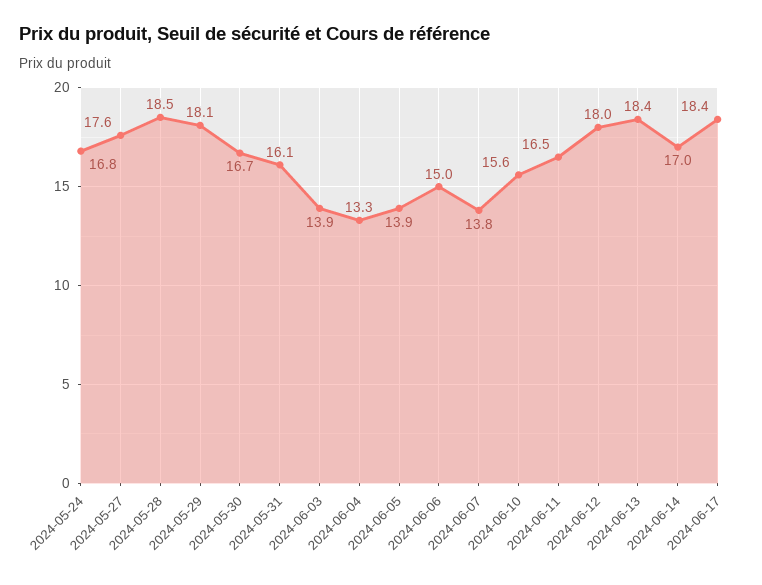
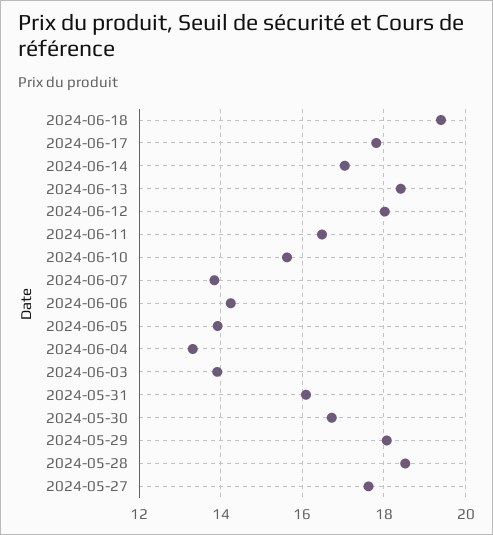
2024-05-24: 16.8 -> none
2024-06-06: 15 -> 14.2
2024-06-17: 18.4 -> 17.8
2024-06-18: none -> 19.4

